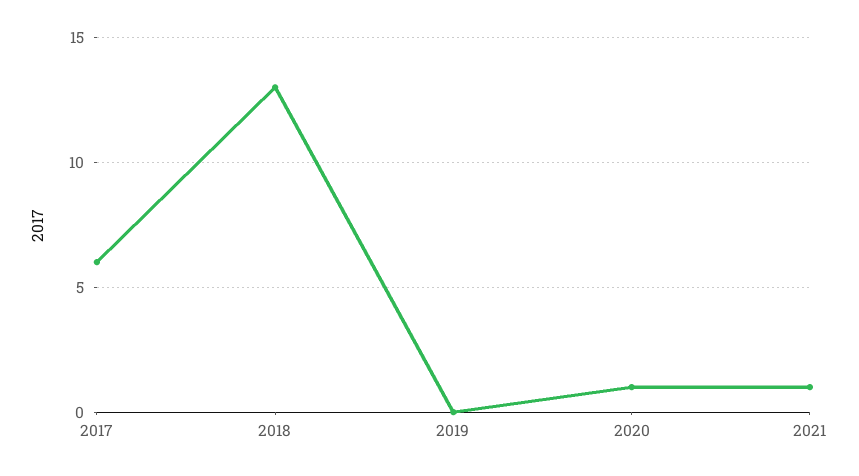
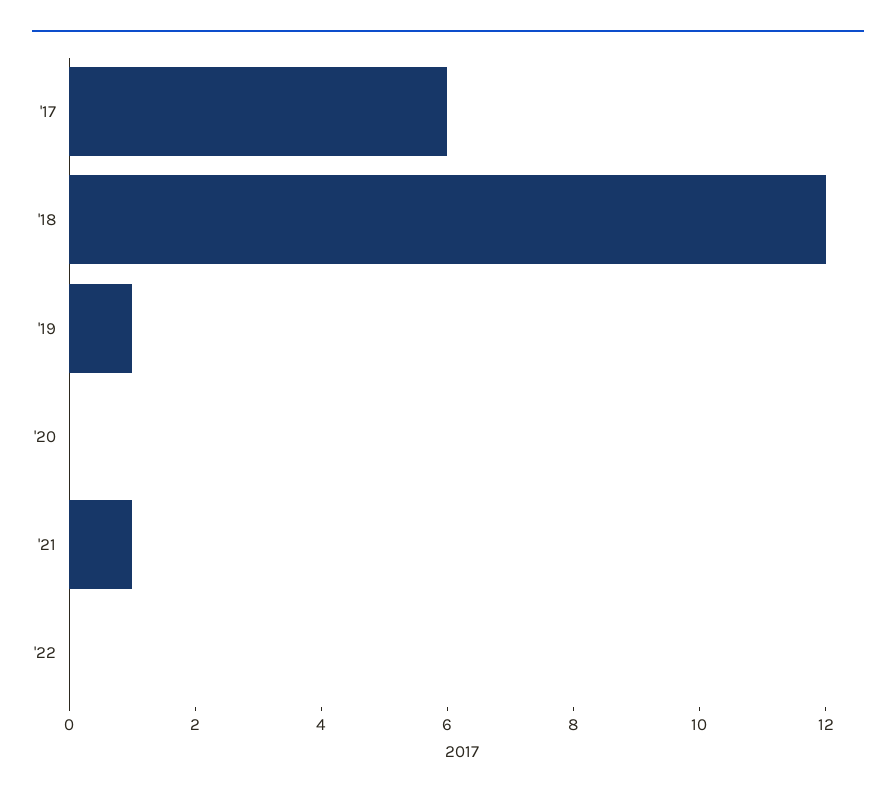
2018: 13 -> 12
2019: 0 -> 1
2020: 1 -> 0
'22: none -> 0

